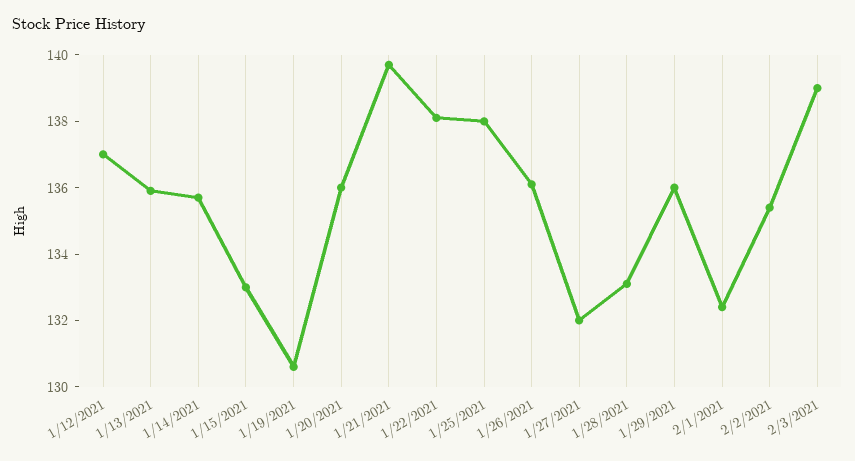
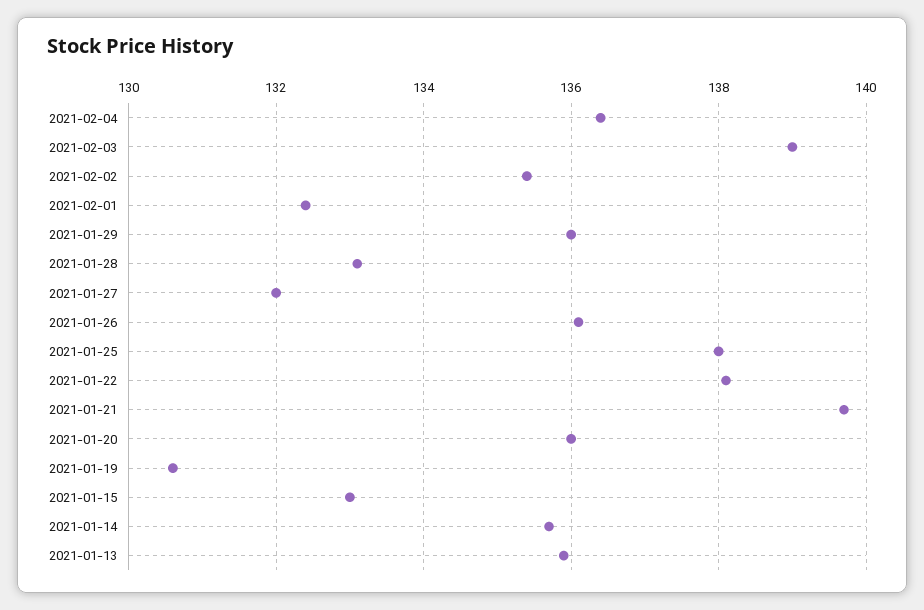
1/12/2021: 137 -> none
2021-02-04: none -> 136.5

